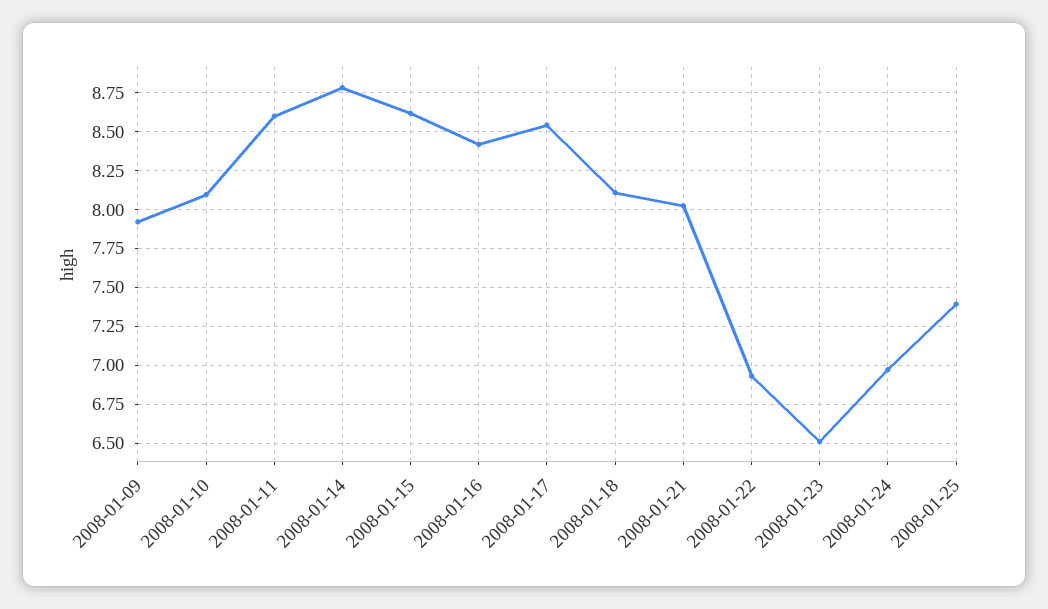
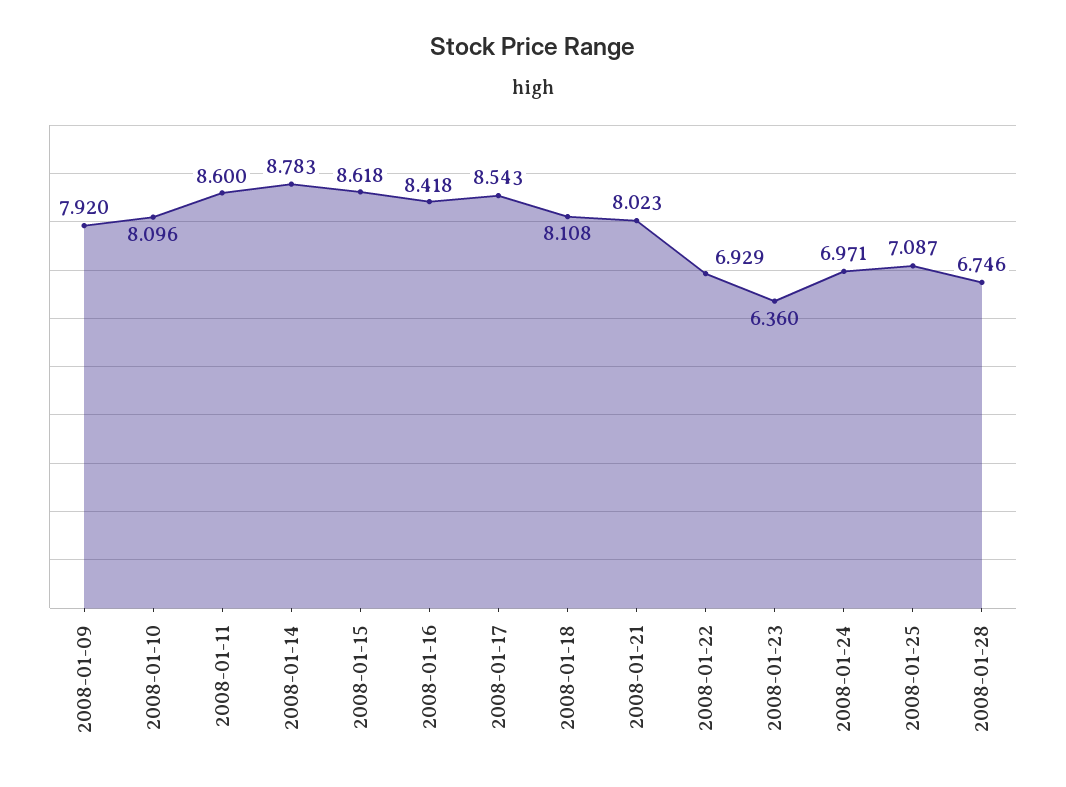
2008-01-23: 6.5 -> 6.36
2008-01-25: 7.4 -> 7.087
2008-01-28: none -> 6.746

